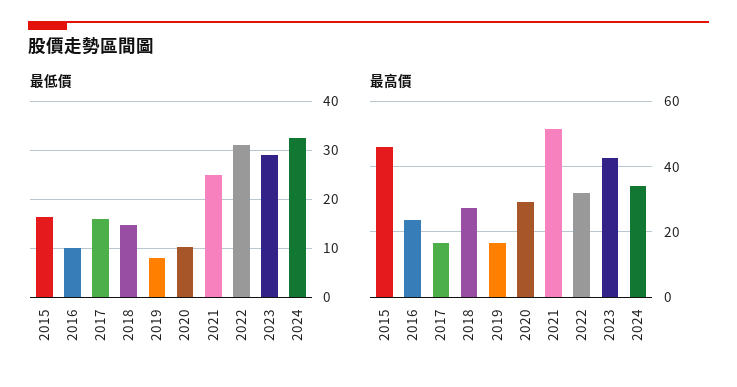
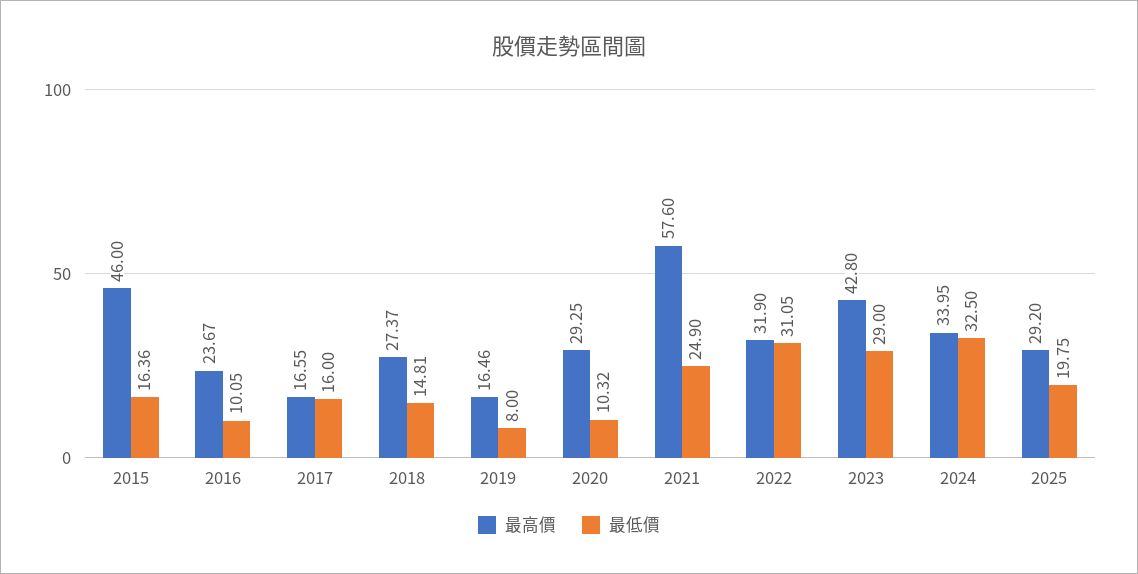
最高價, 2021: 52 -> 57.6
最高價, 2025: none -> 29.2
最低價, 2025: none -> 19.75

